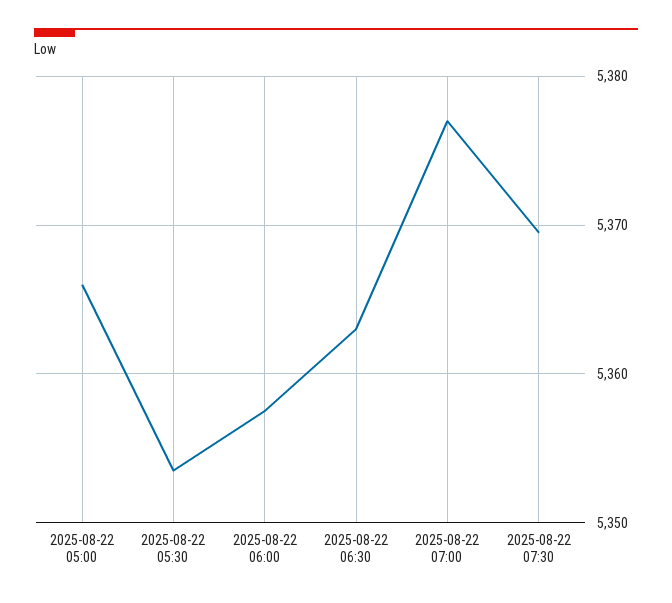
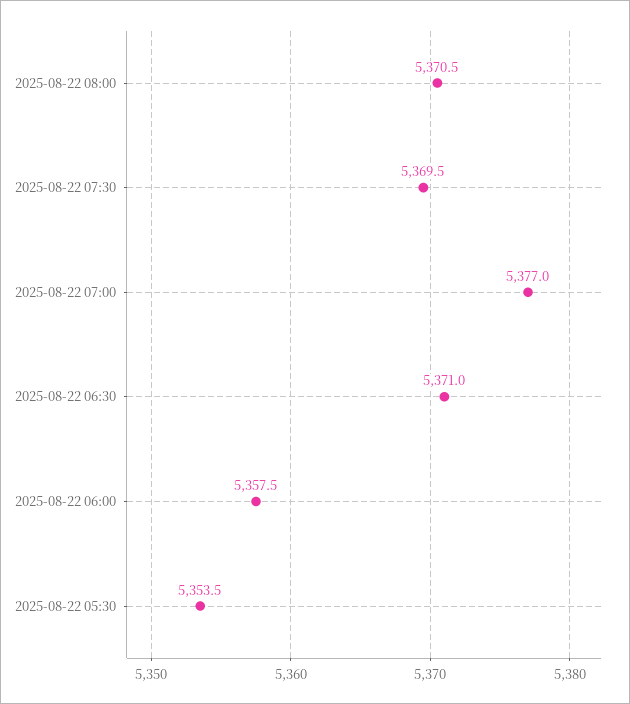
2025-08-22 05:00: 5366 -> none
2025-08-22 06:30: 5363 -> 5371
2025-08-22 08:00: none -> 5370.5

